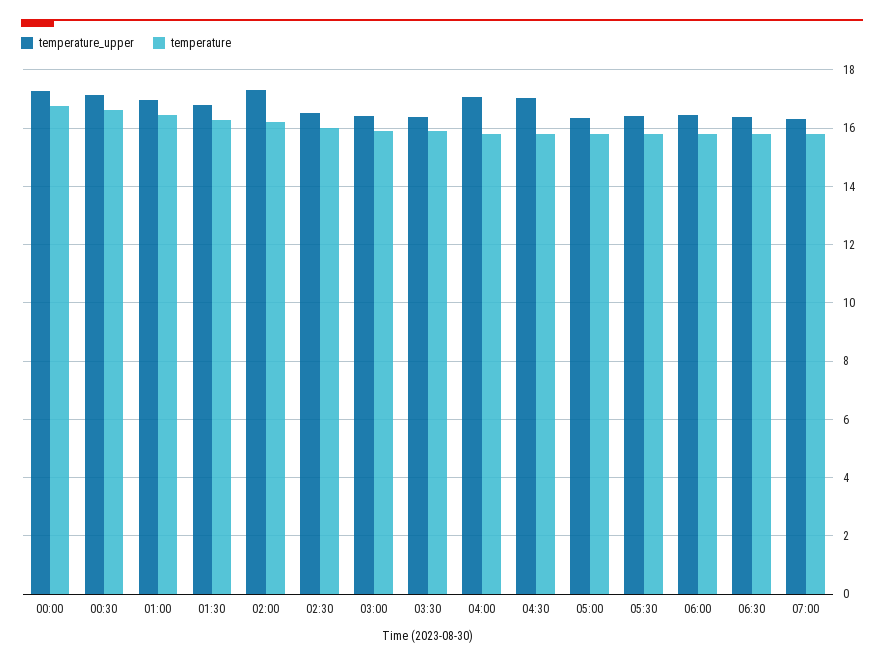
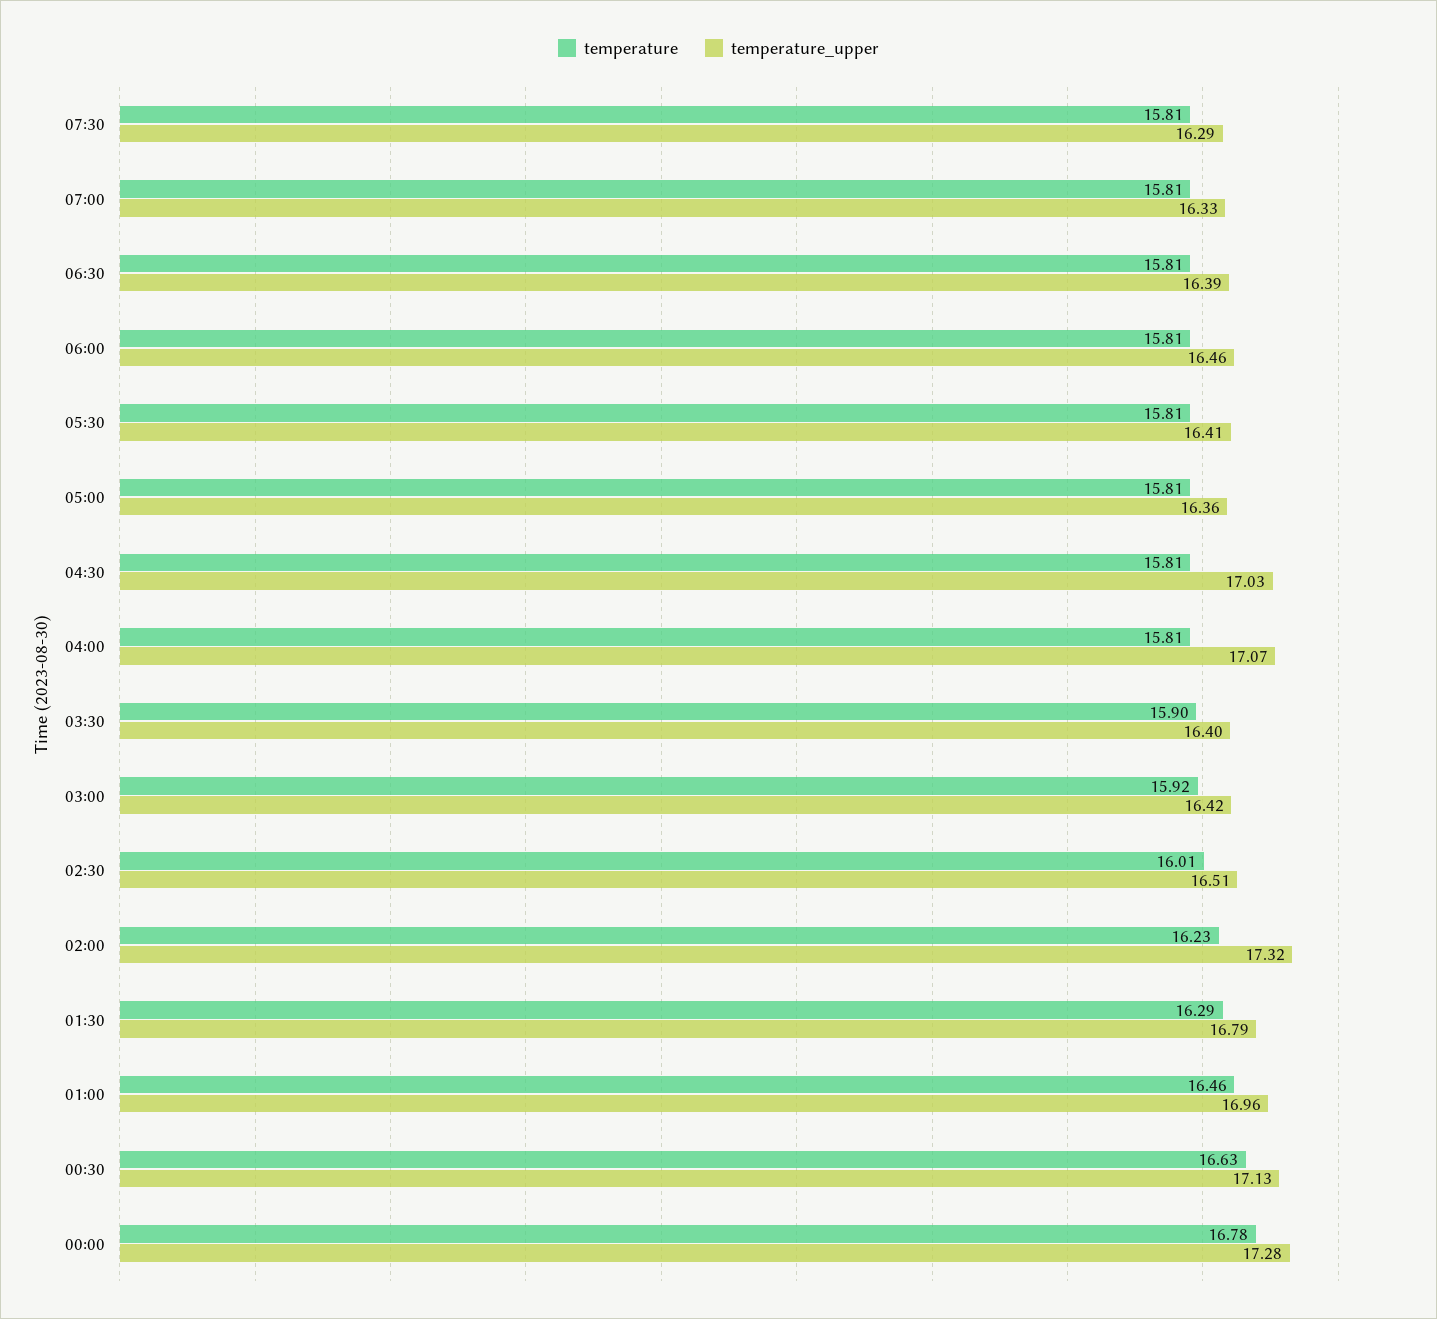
temperature, 07:30: none -> 15.81
temperature_upper, 07:30: none -> 16.29

